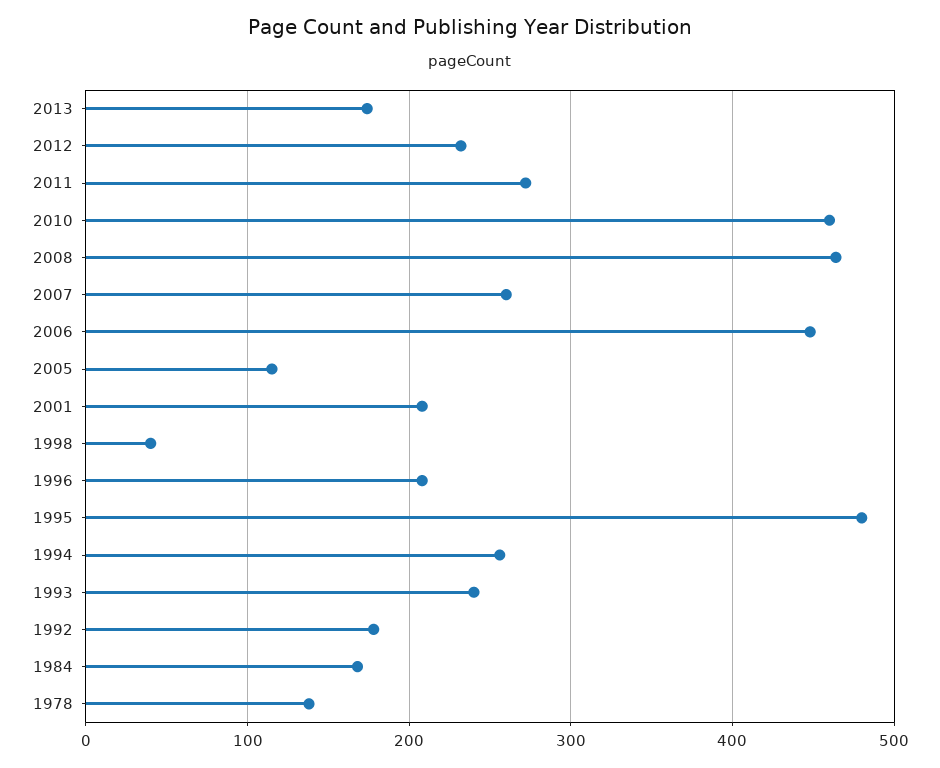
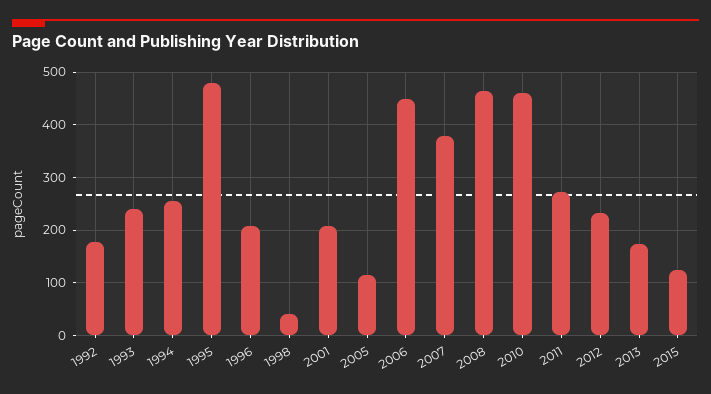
2007: 260 -> 380
1984: 170 -> none
1978: 140 -> none
2015: none -> 120

